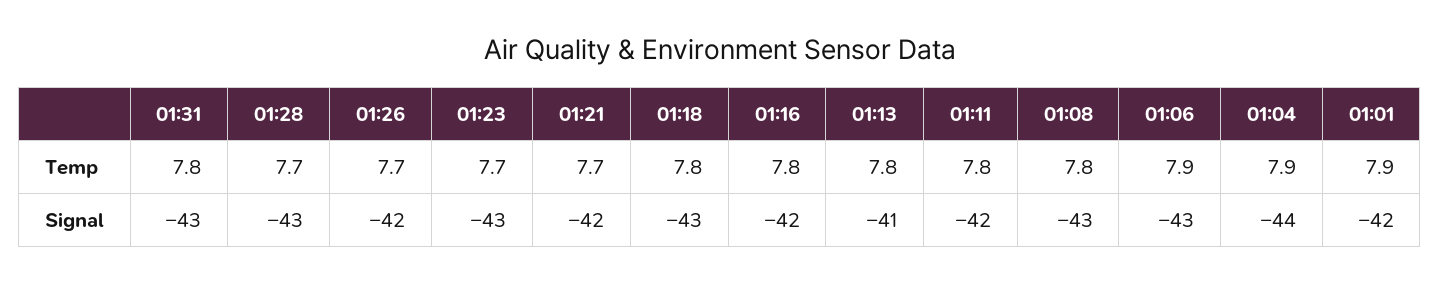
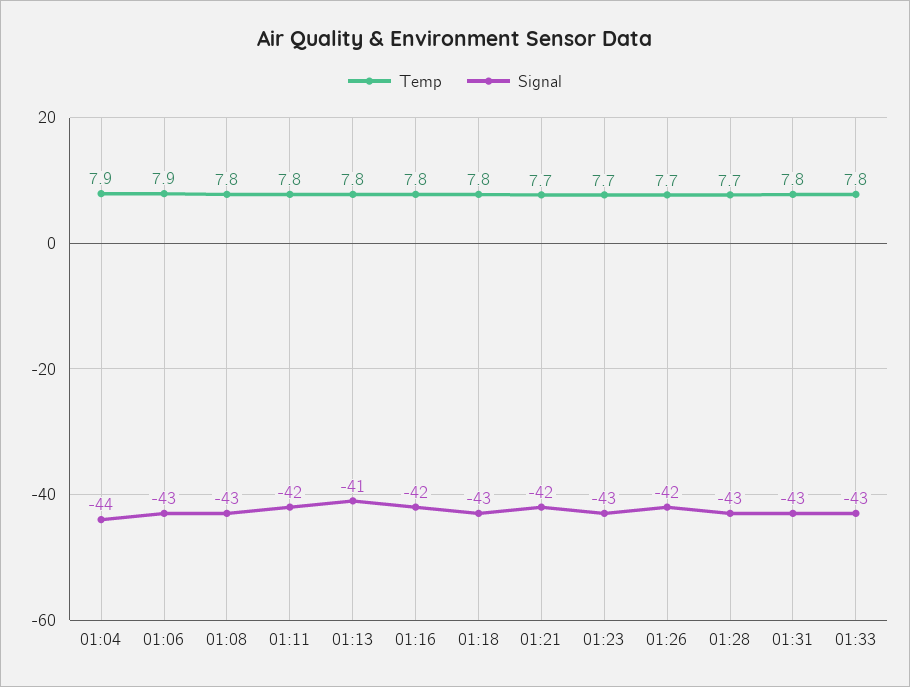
Temp, 01:01: 7.9 -> none
Signal, 01:01: -42 -> none
Temp, 01:33: none -> 7.8
Signal, 01:33: none -> -43

